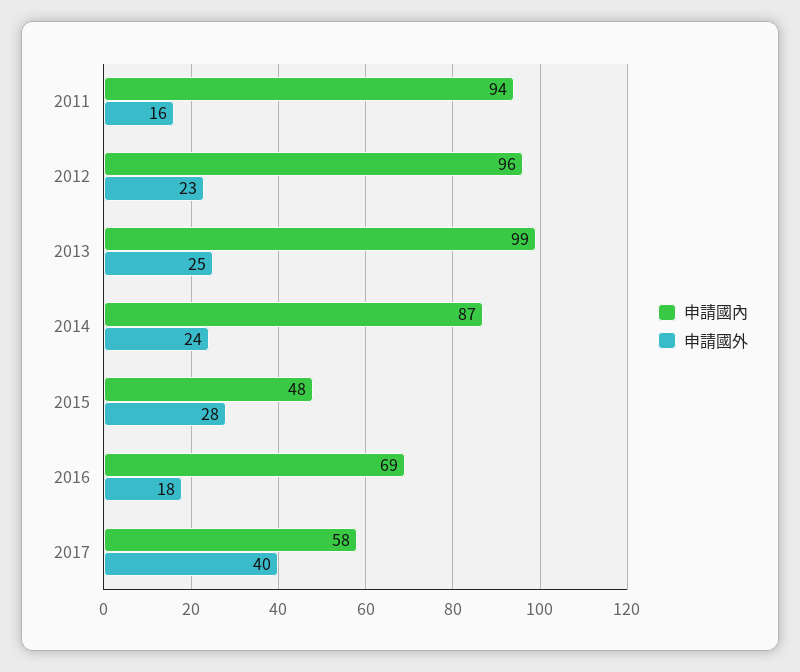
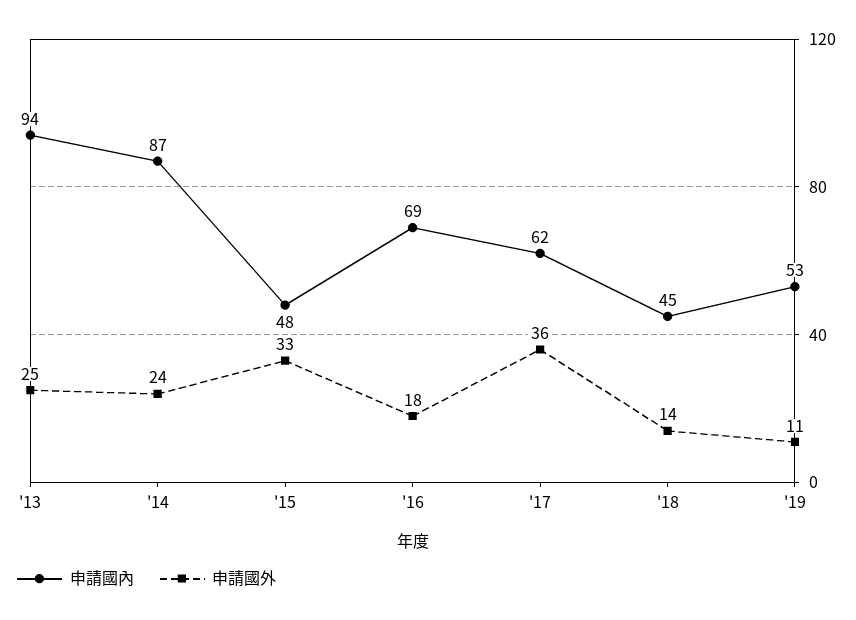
申請國內, 2011: 94 -> none
申請國外, 2011: 16 -> none
申請國內, 2012: 96 -> none
申請國外, 2012: 23 -> none
申請國內, 2013: 99 -> 94
申請國外, 2015: 28 -> 33
申請國內, 2017: 58 -> 62
申請國外, 2017: 40 -> 36
申請國內, '18: none -> 45
申請國外, '18: none -> 14
申請國內, '19: none -> 53
申請國外, '19: none -> 11

